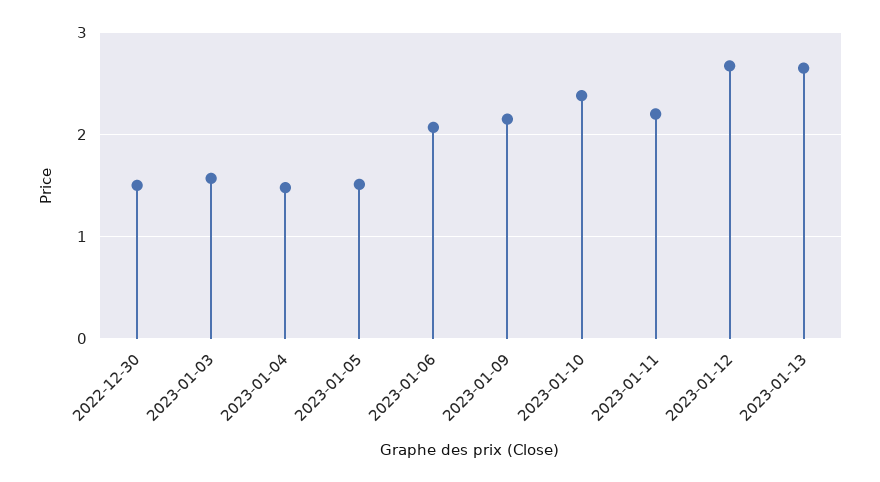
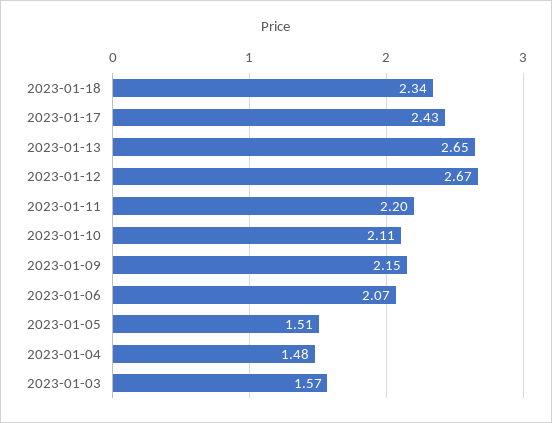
2022-12-30: 1.5 -> none
2023-01-10: 2.4 -> 2.11
2023-01-18: none -> 2.34
2023-01-17: none -> 2.43

